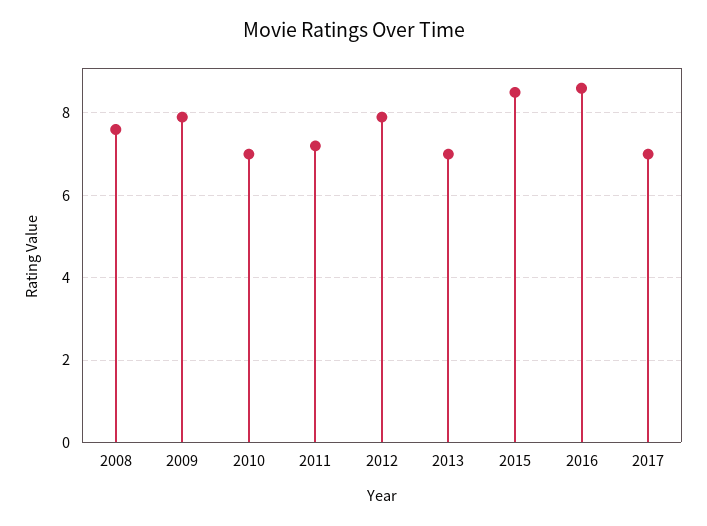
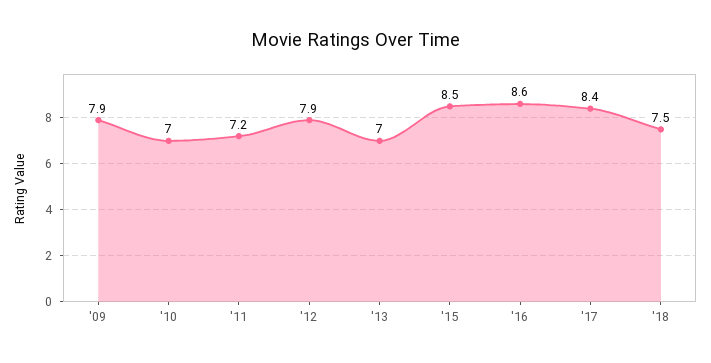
2008: 7.5 -> none
2017: 7 -> 8.4
'18: none -> 7.5

